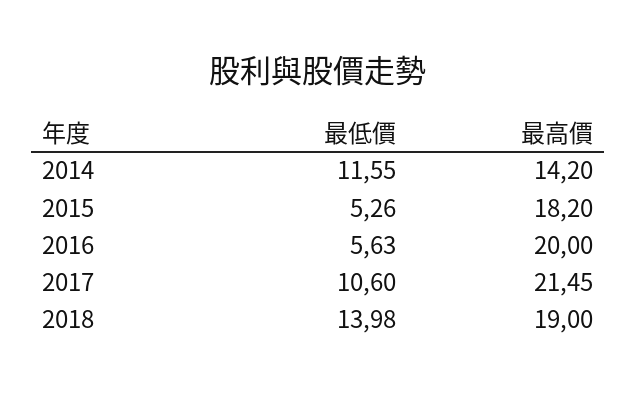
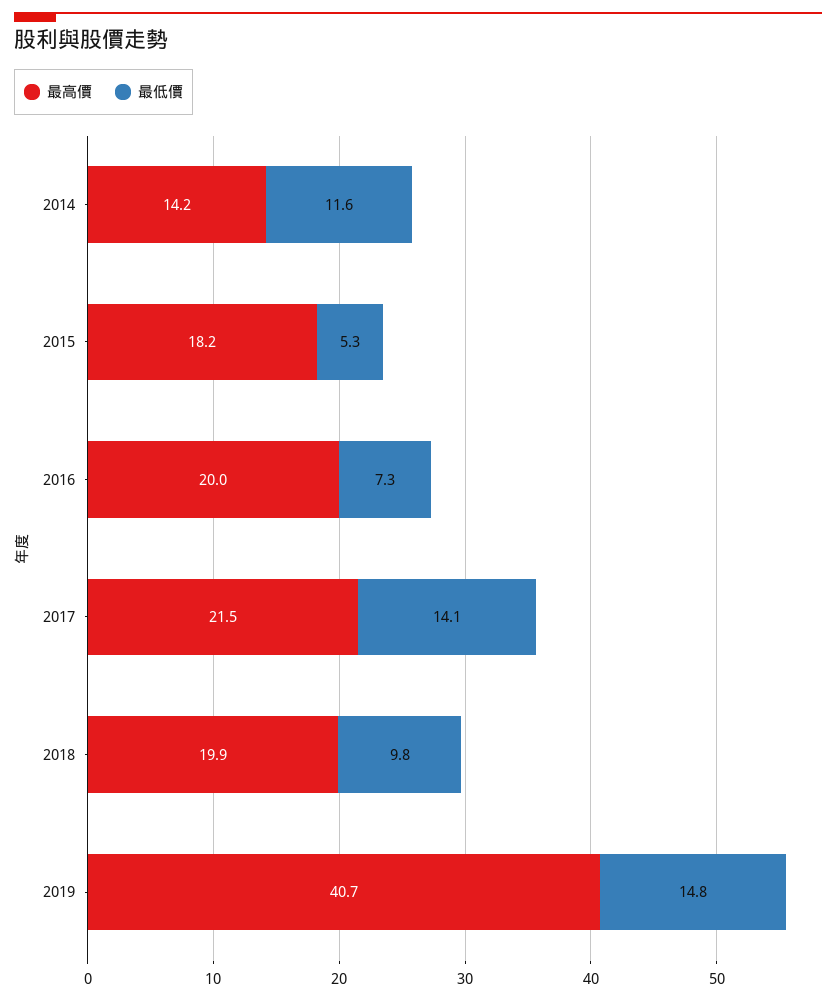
最低價, 2016: 5.63 -> 7.3
最低價, 2017: 10.6 -> 14.1
最低價, 2018: 13.98 -> 9.8
最高價, 2018: 19 -> 19.9
最高價, 2019: none -> 40.7
最低價, 2019: none -> 14.8

